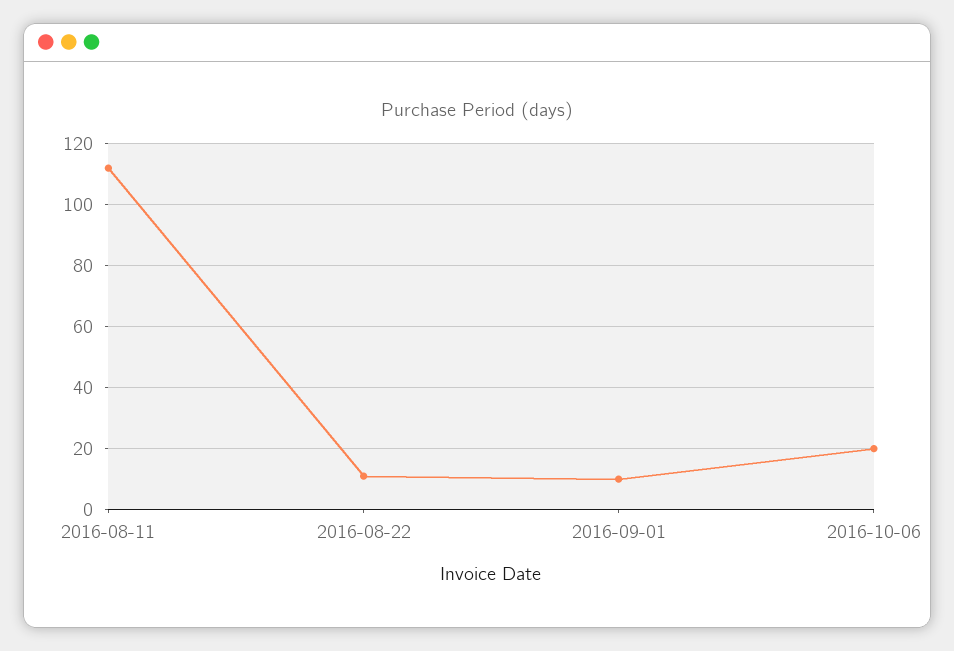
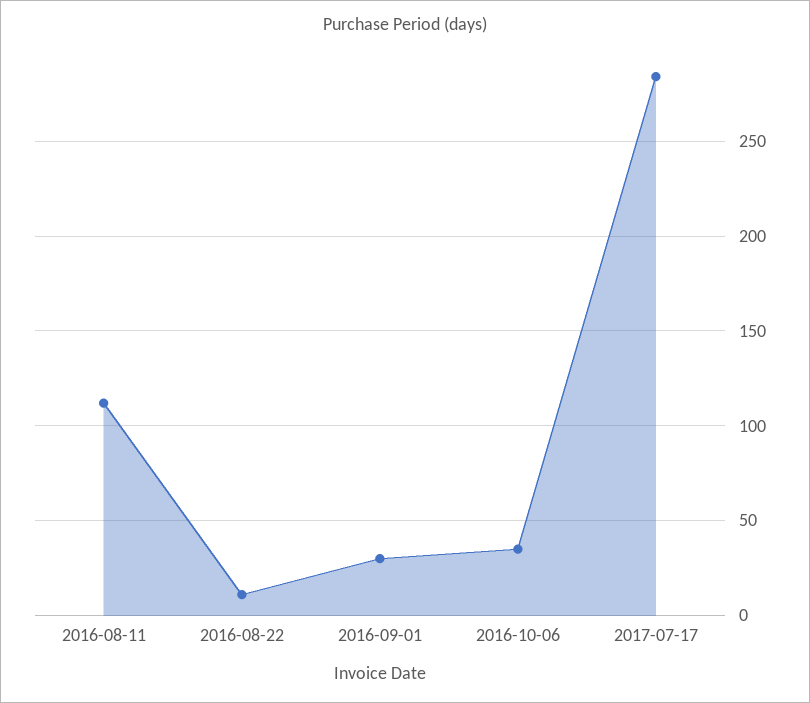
2016-09-01: 10 -> 30
2016-10-06: 20 -> 35
2017-07-17: none -> 285

